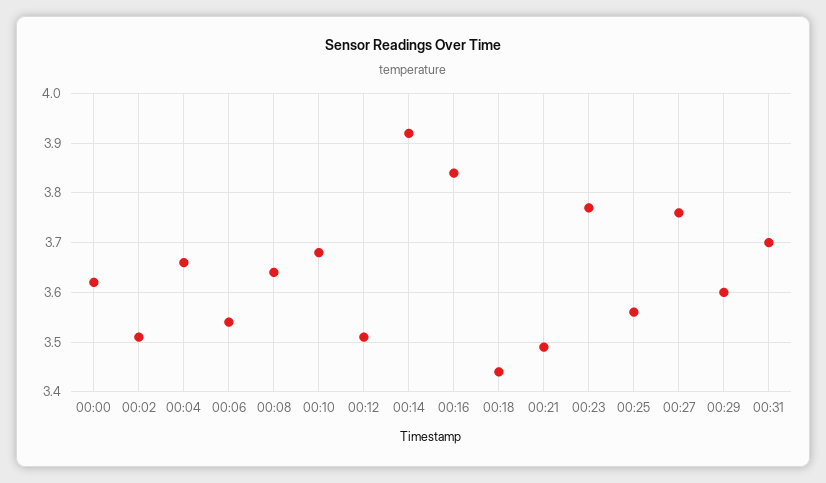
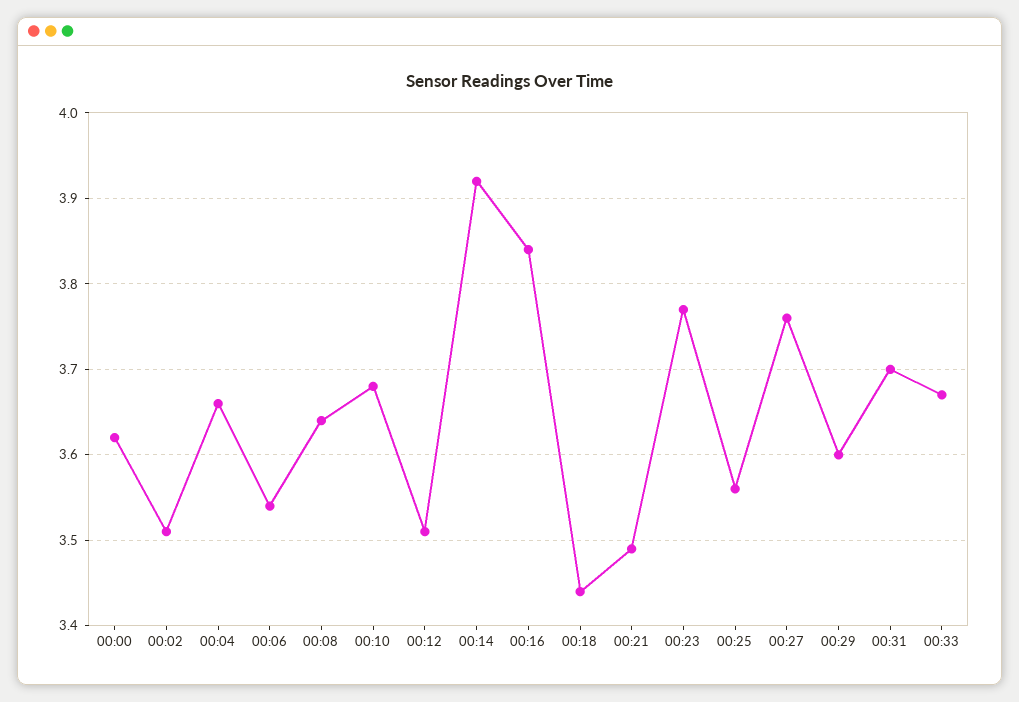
00:33: none -> 3.67

